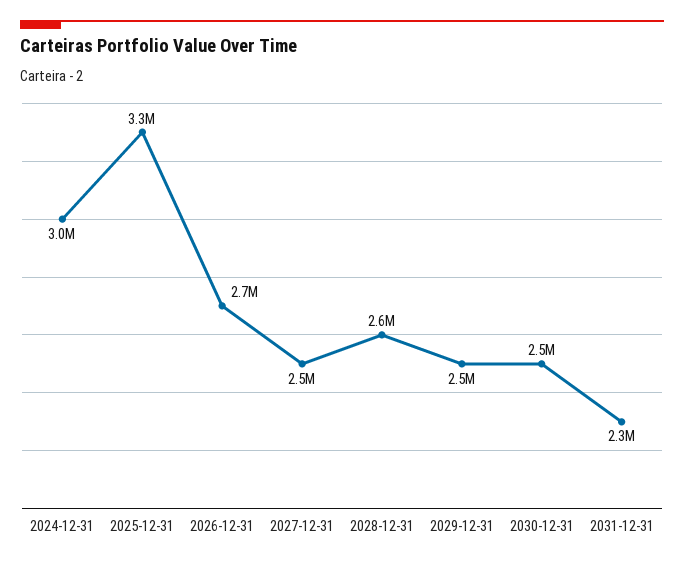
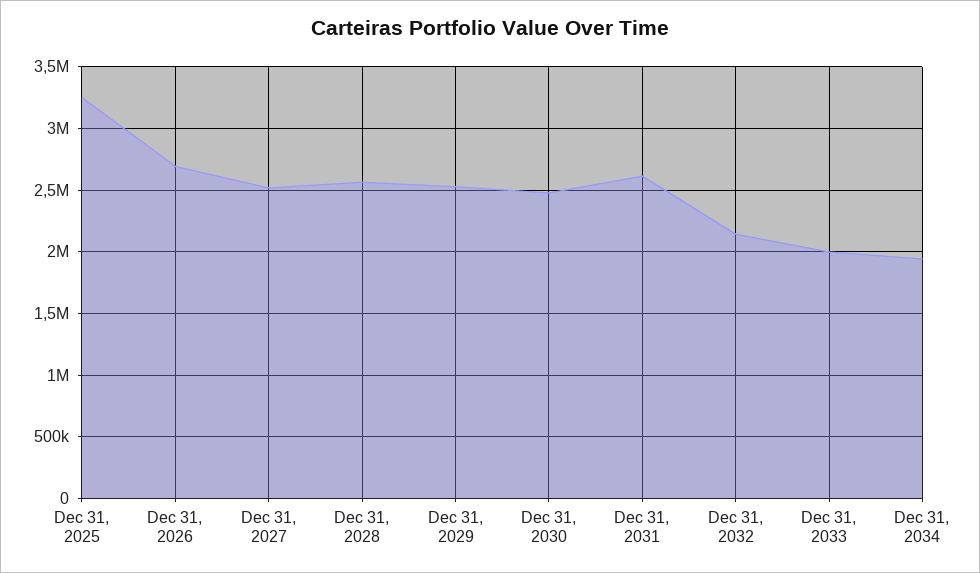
2024-12-31: 3000000 -> none
2031-12-31: 2300000 -> 2600000
Dec 31, 2032: none -> 2150000
Dec 31, 2033: none -> 2000000
Dec 31, 2034: none -> 1950000

